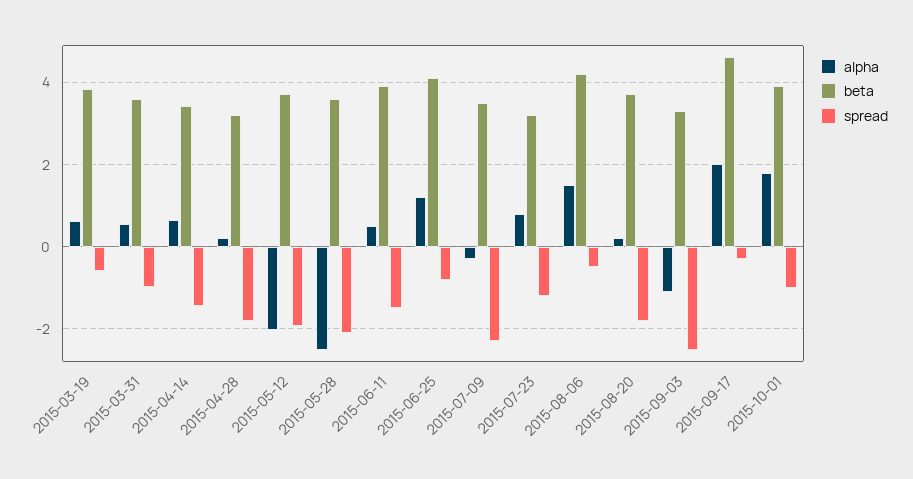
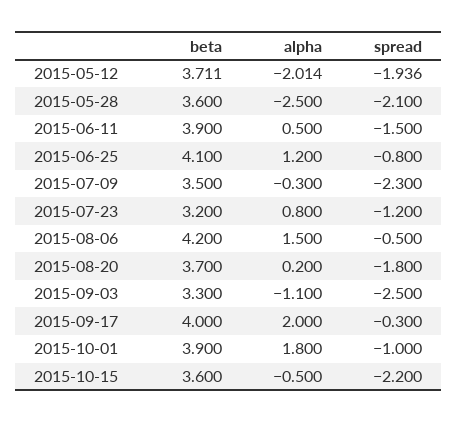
alpha, 2015-03-19: 0.6 -> none
beta, 2015-03-19: 3.8 -> none
spread, 2015-03-19: -0.6 -> none
alpha, 2015-03-31: 0.6 -> none
beta, 2015-03-31: 3.6 -> none
spread, 2015-03-31: -1 -> none
alpha, 2015-04-14: 0.6 -> none
beta, 2015-04-14: 3.4 -> none
spread, 2015-04-14: -1.4 -> none
alpha, 2015-04-28: 0.2 -> none
beta, 2015-04-28: 3.2 -> none
spread, 2015-04-28: -1.8 -> none
beta, 2015-09-17: 4.6 -> 4
beta, 2015-10-15: none -> 3.6
alpha, 2015-10-15: none -> -0.5
spread, 2015-10-15: none -> -2.2

